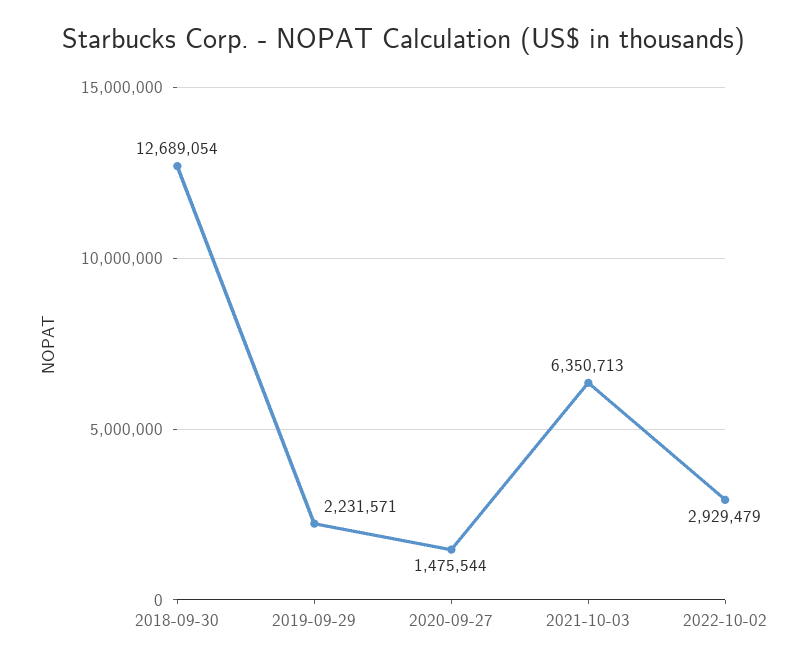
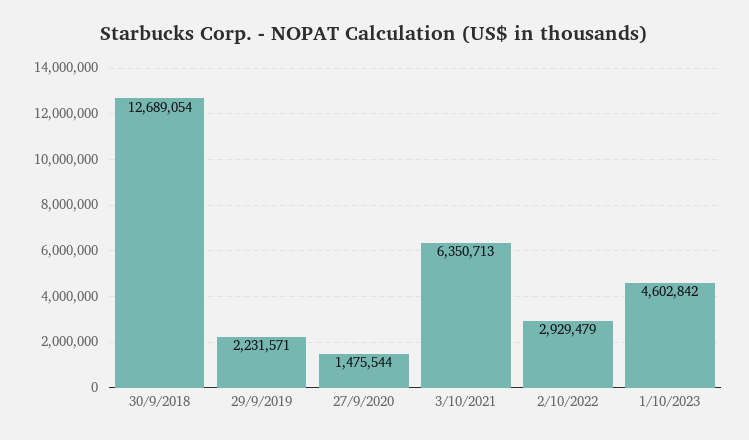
1/10/2023: none -> 4602842

